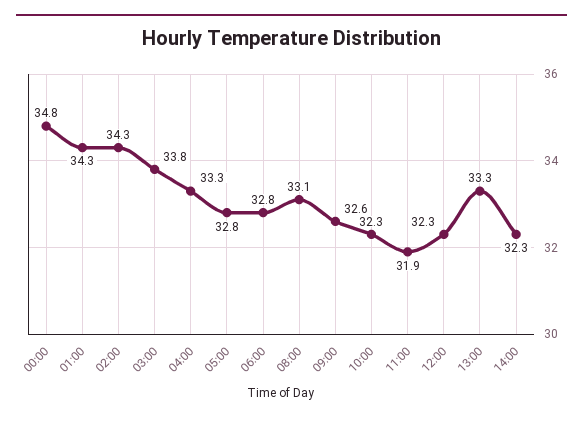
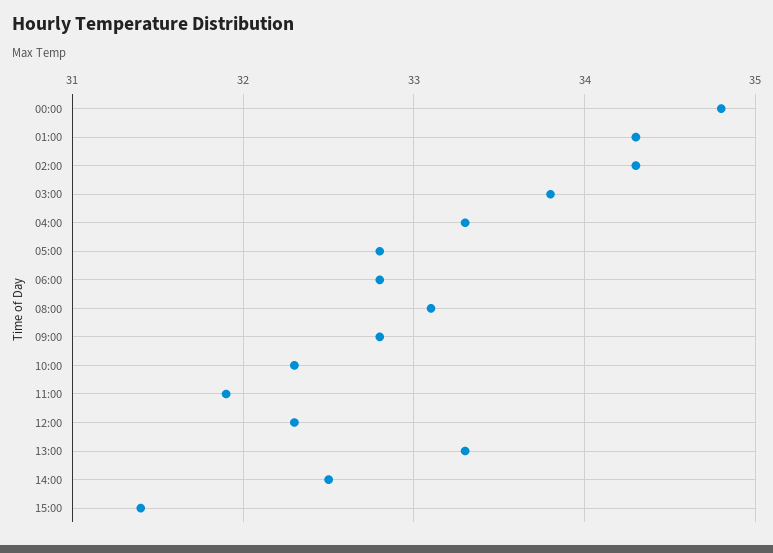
09:00: 32.6 -> 32.8
14:00: 32.3 -> 32.5
15:00: none -> 31.4

